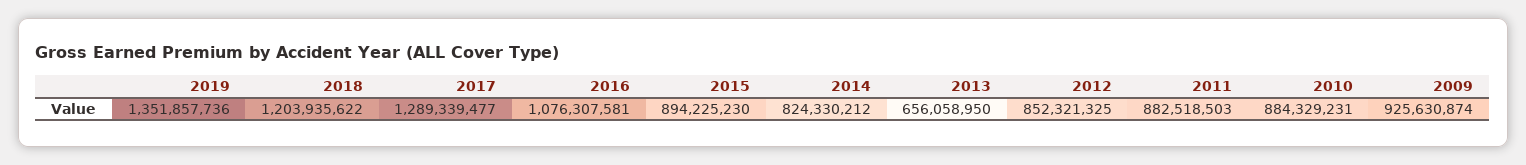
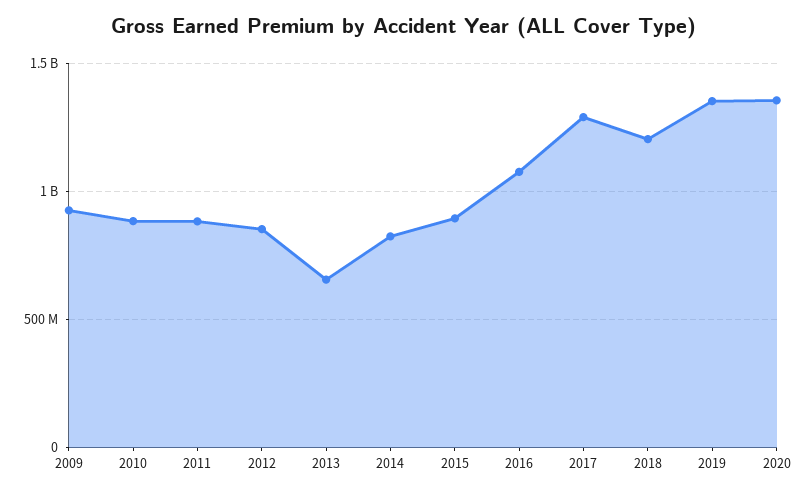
2020: none -> 1350000000

